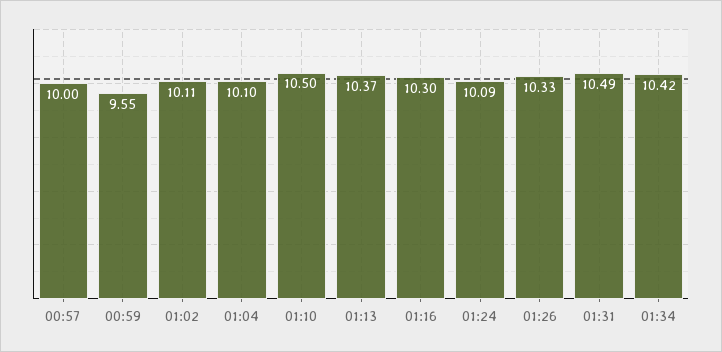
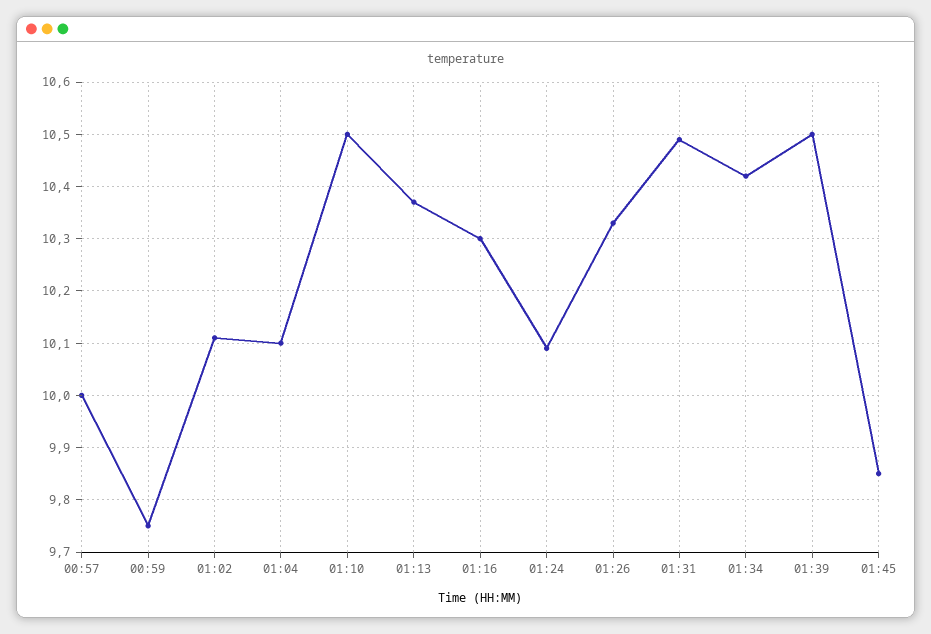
00:59: 9.55 -> 9.75
01:39: none -> 10.5
01:45: none -> 9.85

